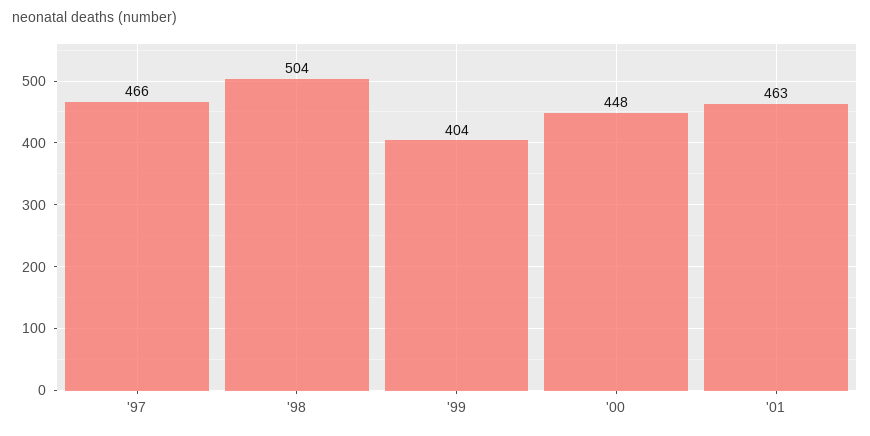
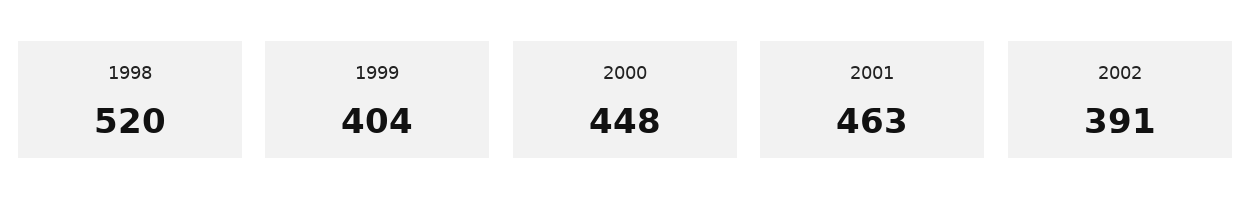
'97: 466 -> none
'98: 504 -> 520
2002: none -> 391

